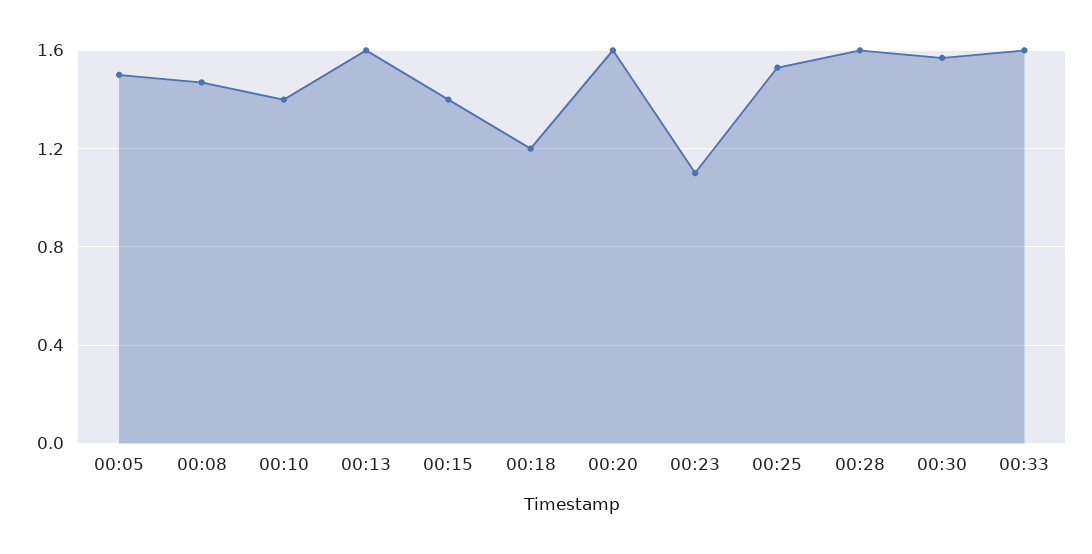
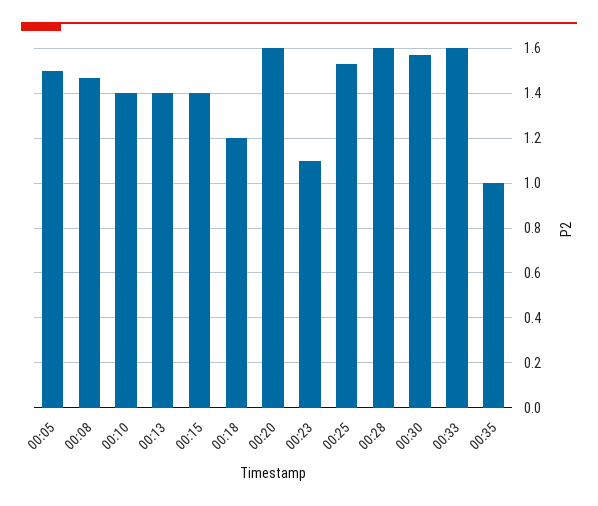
00:13: 1.6 -> 1.4
00:35: none -> 1

